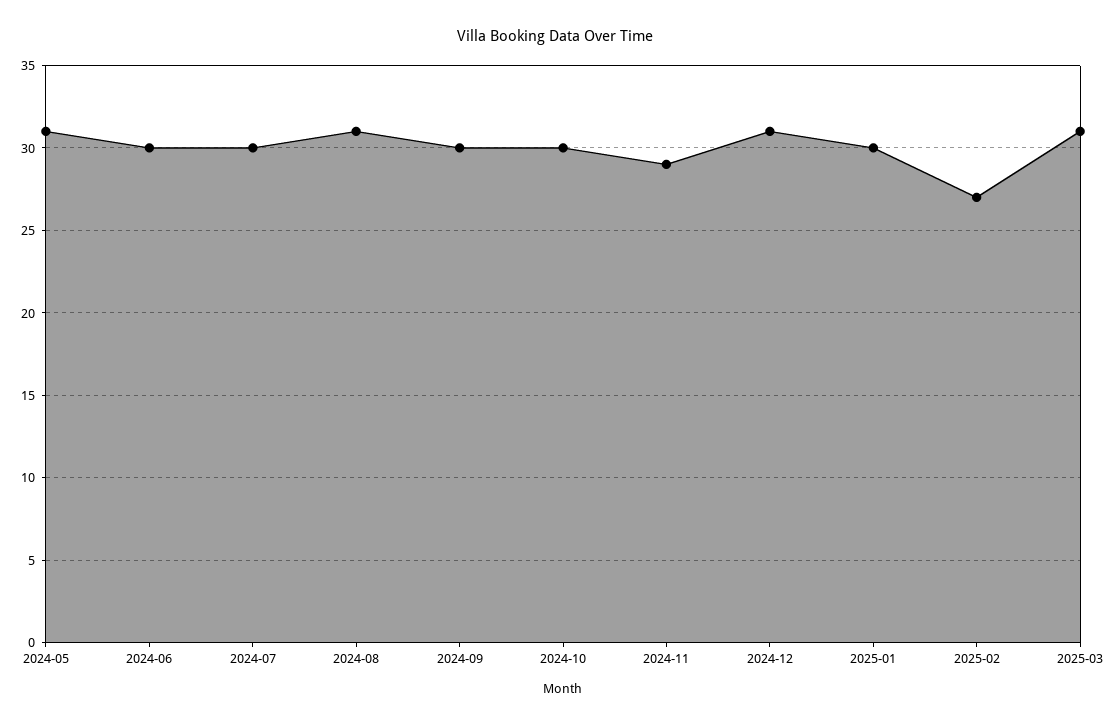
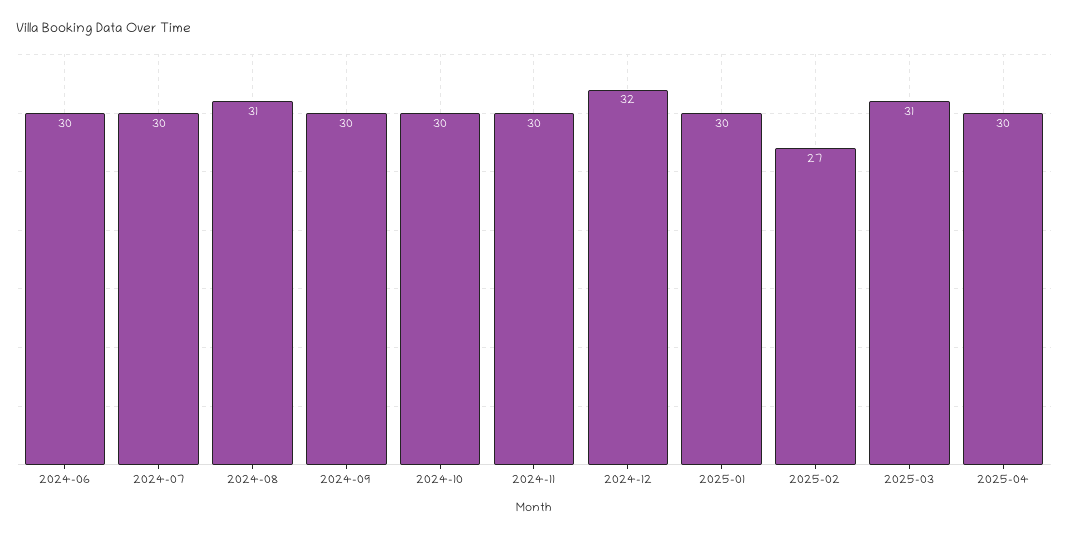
2024-05: 31 -> none
2024-11: 29 -> 30
2024-12: 31 -> 32
2025-04: none -> 30

